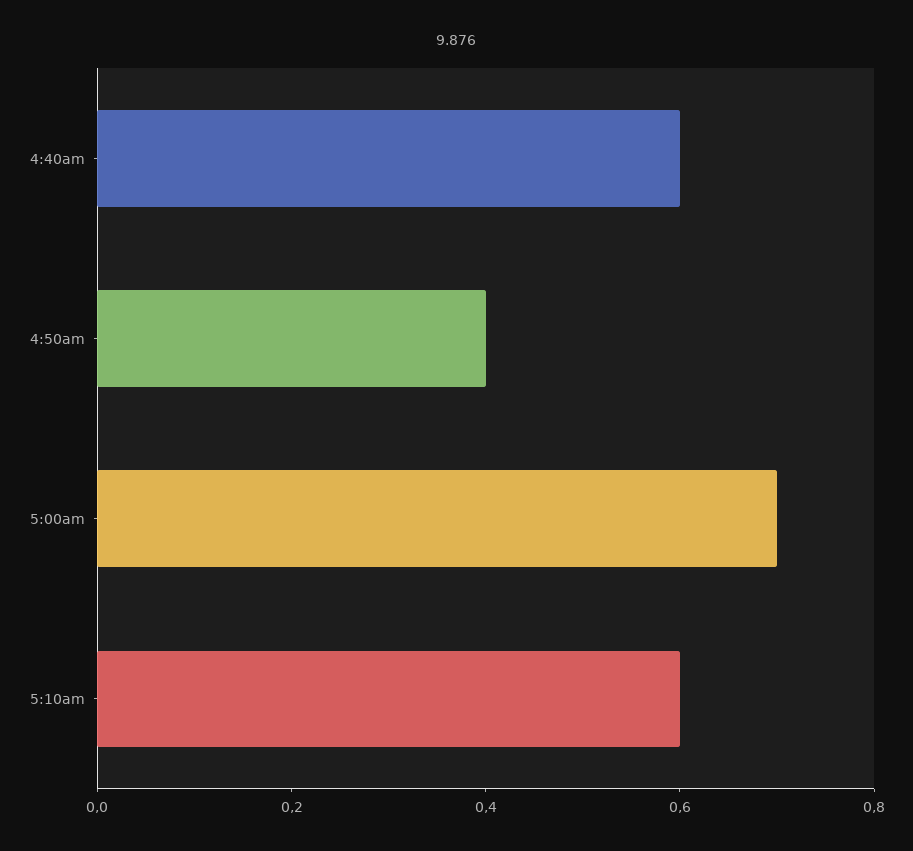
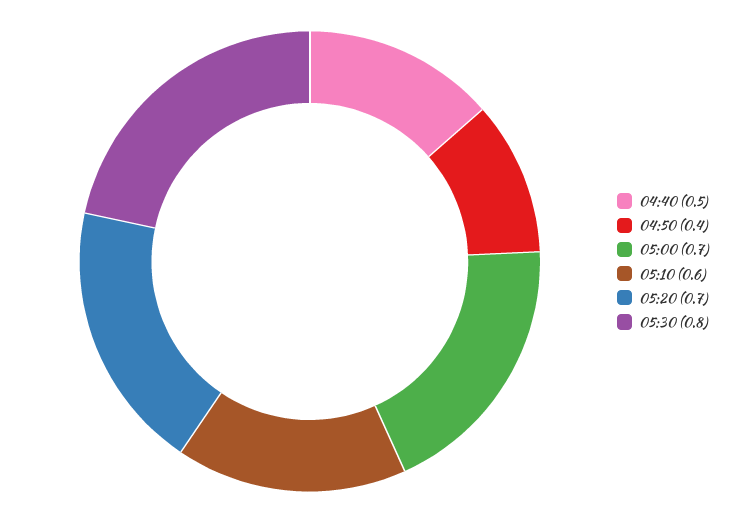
4:40am: 0.6 -> 0.5
05:20: none -> 0.7
05:30: none -> 0.8

